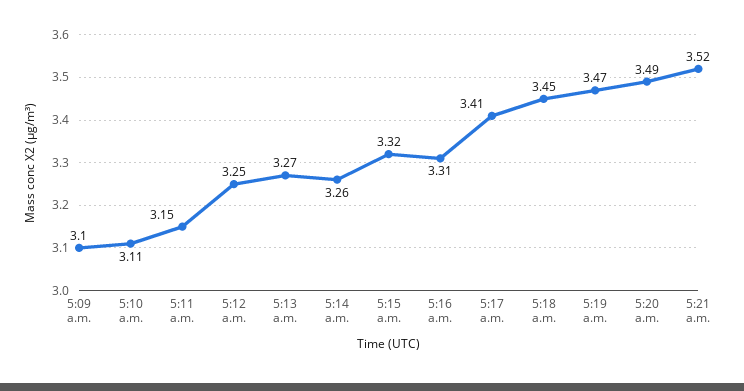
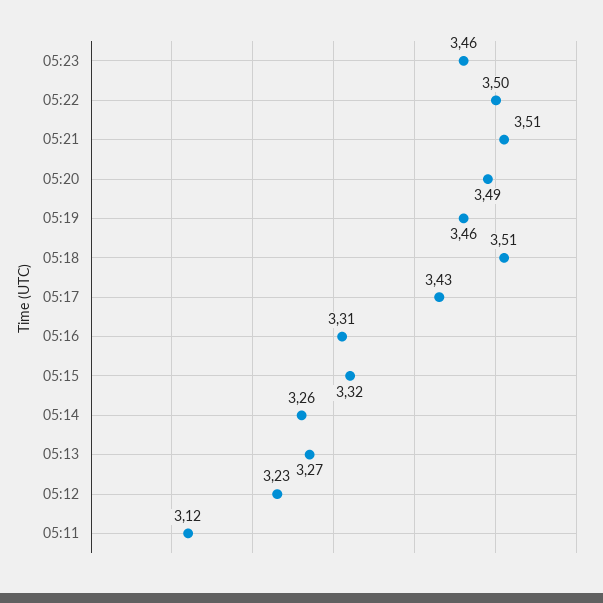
5:09 a.m.: 3.1 -> none
5:10 a.m.: 3.11 -> none
5:11 a.m.: 3.15 -> 3.12
5:12 a.m.: 3.25 -> 3.23
5:17 a.m.: 3.41 -> 3.43
5:18 a.m.: 3.45 -> 3.51
5:19 a.m.: 3.47 -> 3.46
5:21 a.m.: 3.52 -> 3.51
05:23: none -> 3.46
05:22: none -> 3.5

